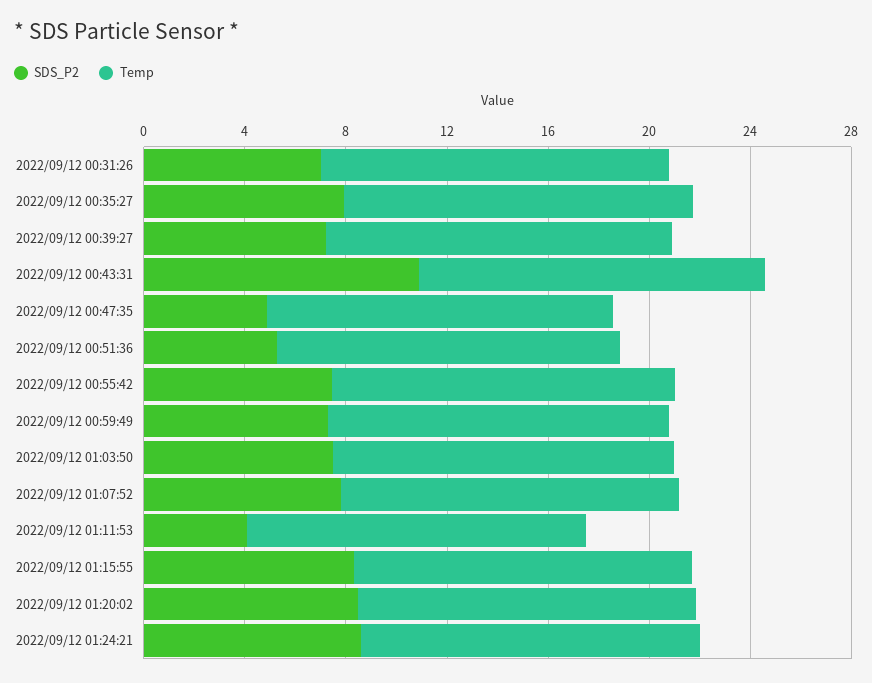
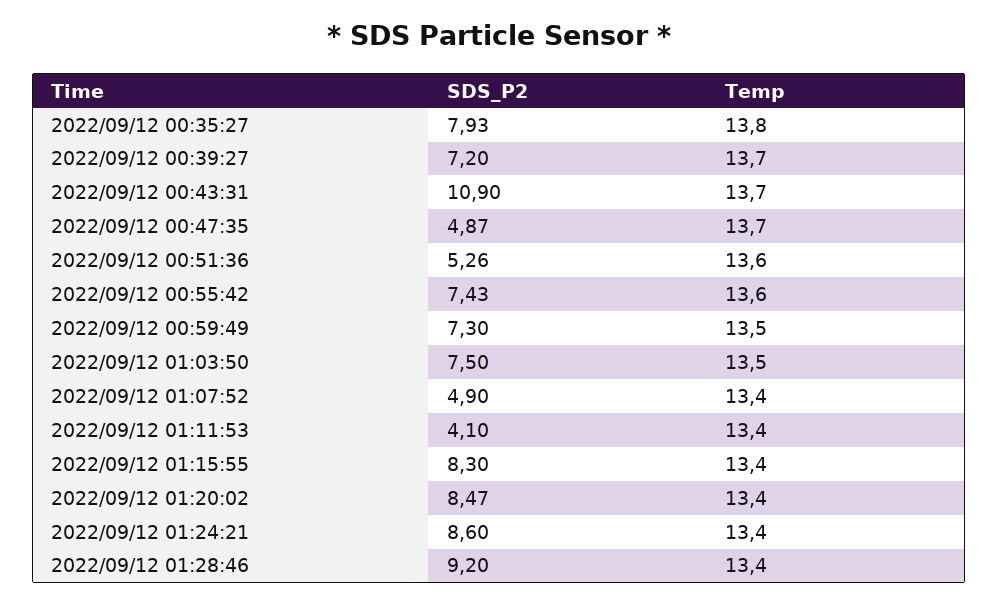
SDS_P2, 2022/09/12 00:31:26: 7 -> none
Temp, 2022/09/12 00:31:26: 14 -> none
SDS_P2, 2022/09/12 01:07:52: 8 -> 4.9
SDS_P2, 2022/09/12 01:28:46: none -> 9.2
Temp, 2022/09/12 01:28:46: none -> 13.4

